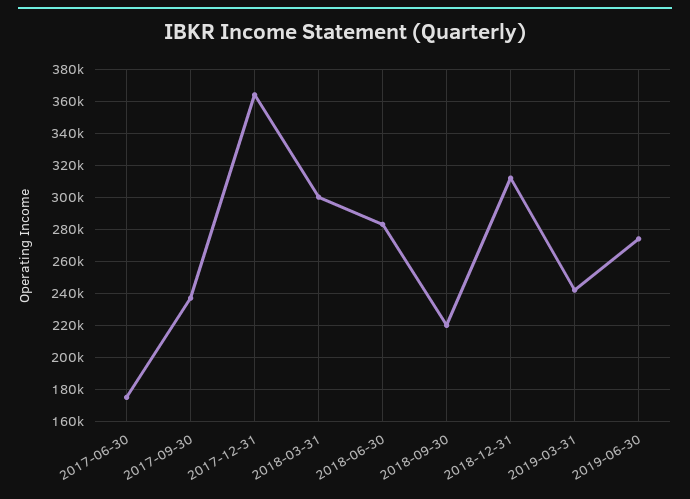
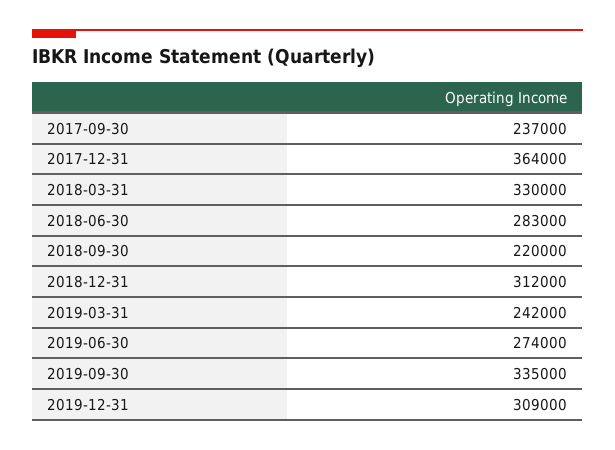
2017-06-30: 175000 -> none
2018-03-31: 300000 -> 330000
2019-09-30: none -> 335000
2019-12-31: none -> 309000

